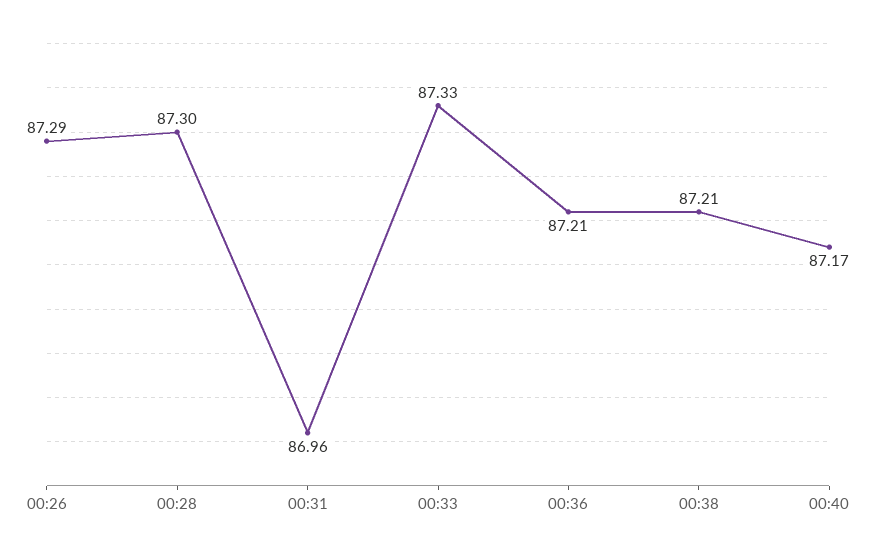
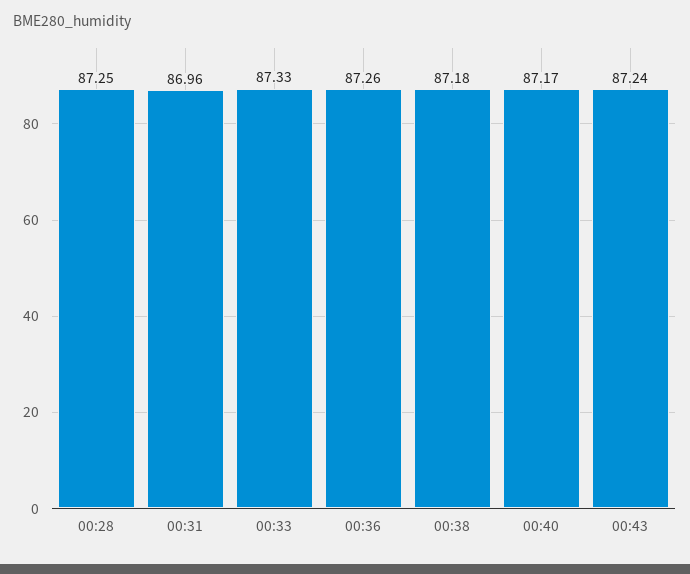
00:26: 87.29 -> none
00:28: 87.3 -> 87.25
00:36: 87.21 -> 87.26
00:38: 87.21 -> 87.18
00:43: none -> 87.24

